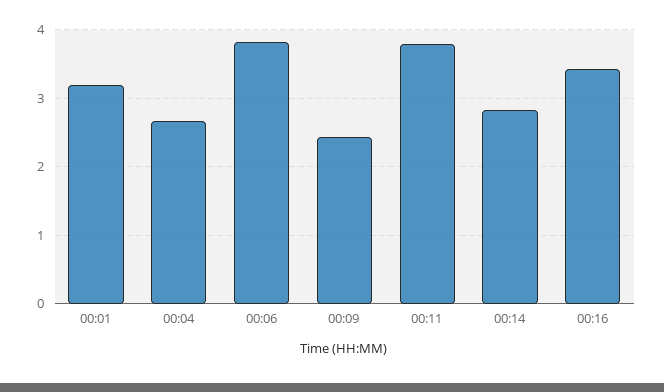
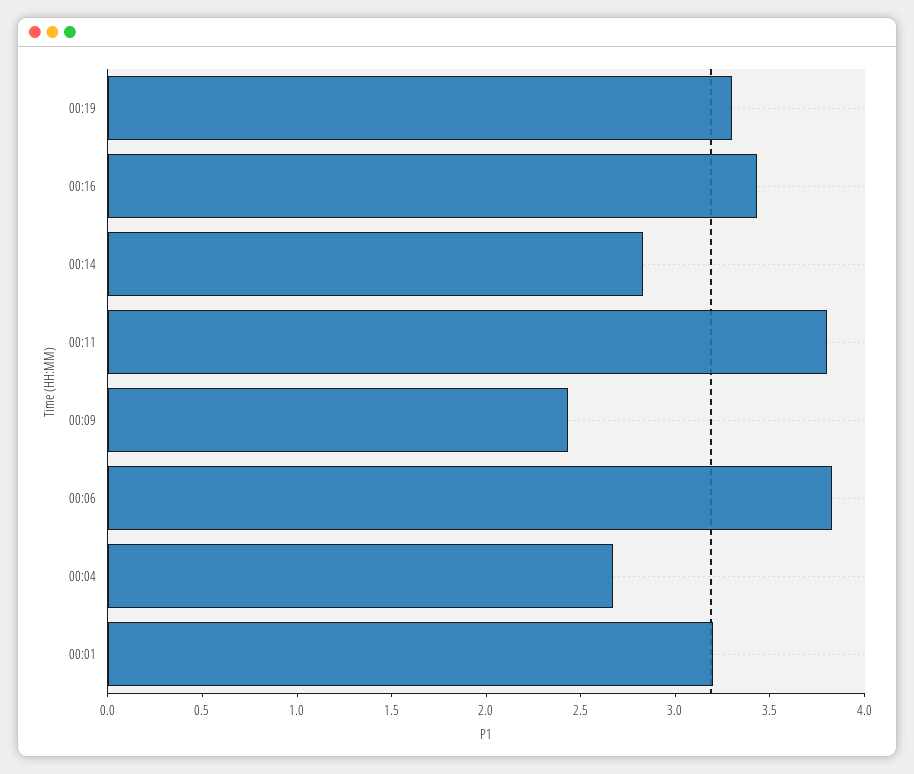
00:19: none -> 3.3

